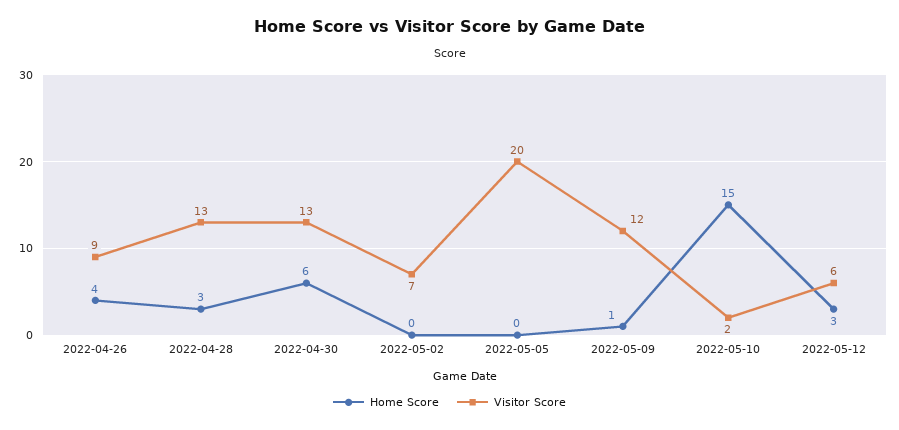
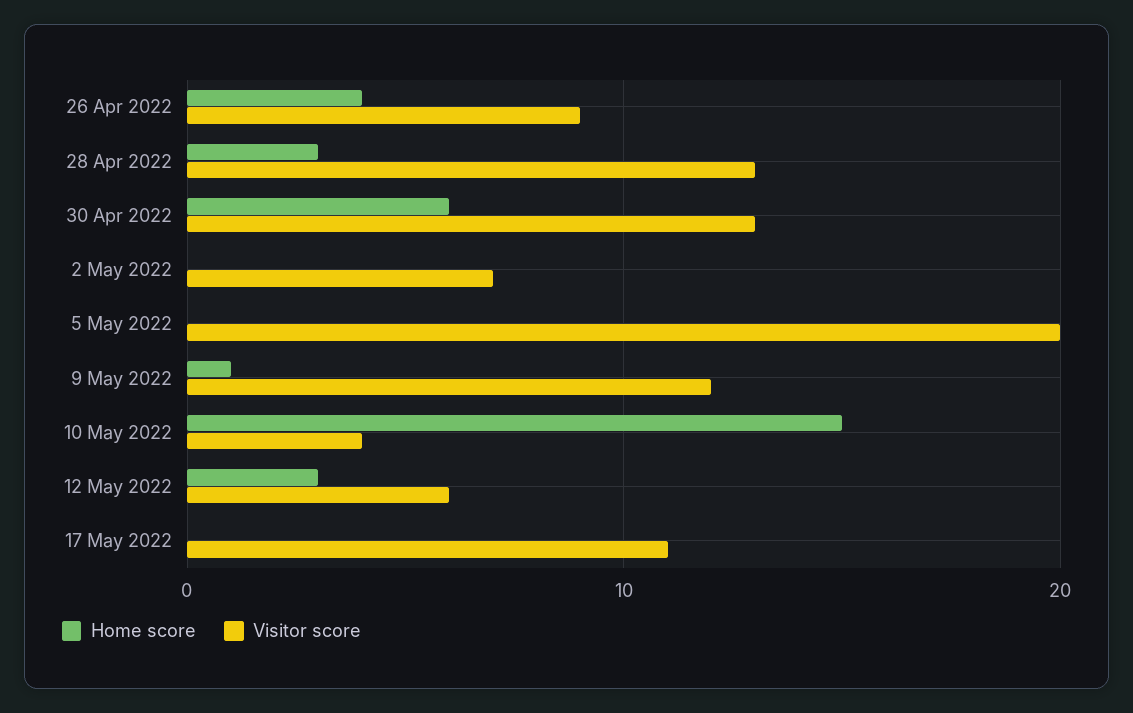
Visitor Score, 2022-05-10: 2 -> 4
Home Score, 17 May 2022: none -> 0
Visitor Score, 17 May 2022: none -> 11

